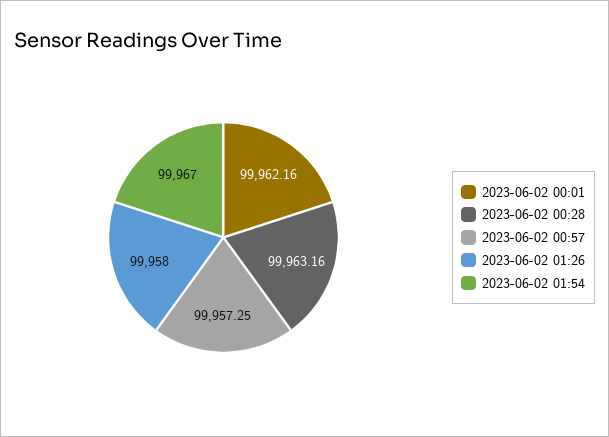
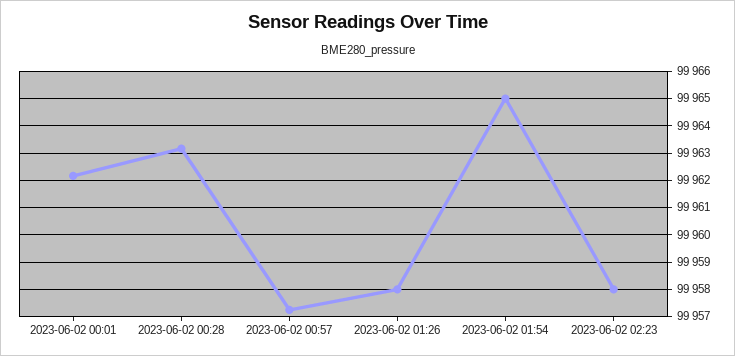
2023-06-02 01:54: 99967 -> 99965
2023-06-02 02:23: none -> 99958

